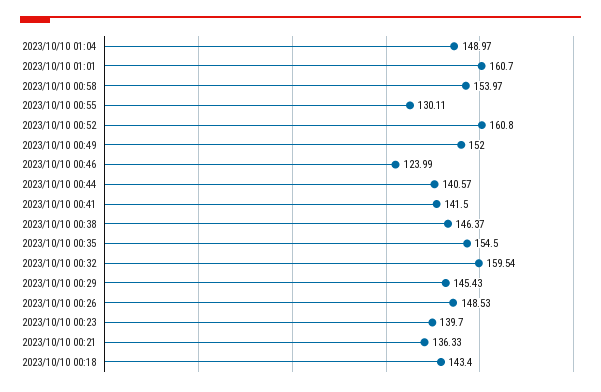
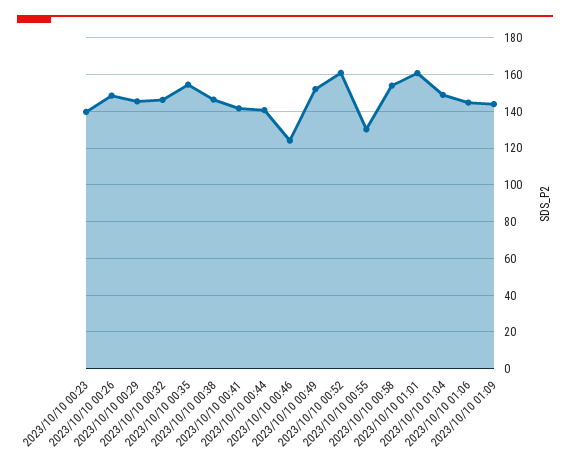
2023/10/10 00:32: 159.54 -> 145
2023/10/10 00:21: 136.33 -> none
2023/10/10 00:18: 143.4 -> none
2023/10/10 01:06: none -> 145
2023/10/10 01:09: none -> 145

